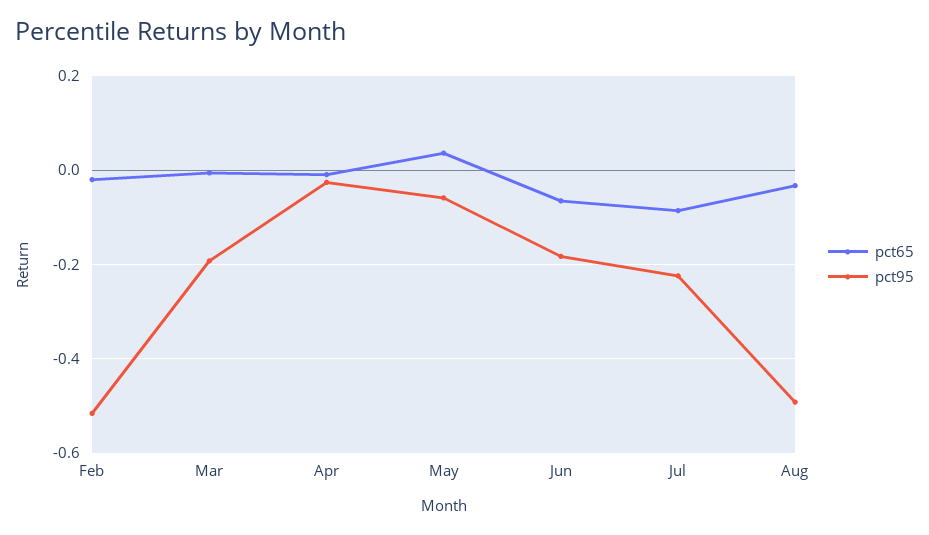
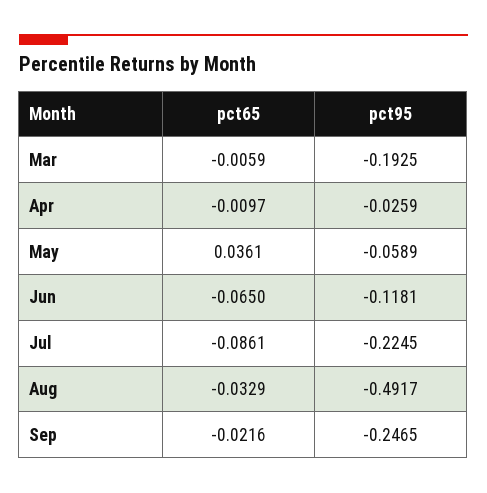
pct65, Feb: -0.02 -> none
pct95, Feb: -0.52 -> none
pct95, Jun: -0.18 -> -0.1181
pct65, Sep: none -> -0.0216
pct95, Sep: none -> -0.2465

